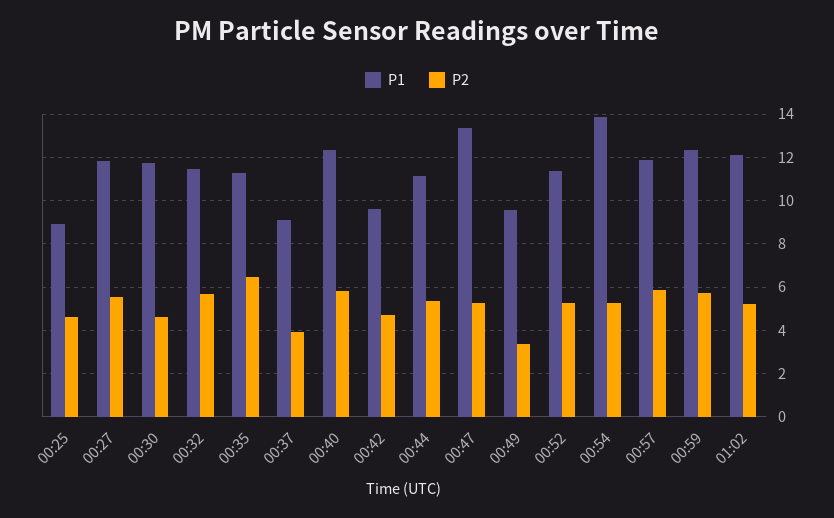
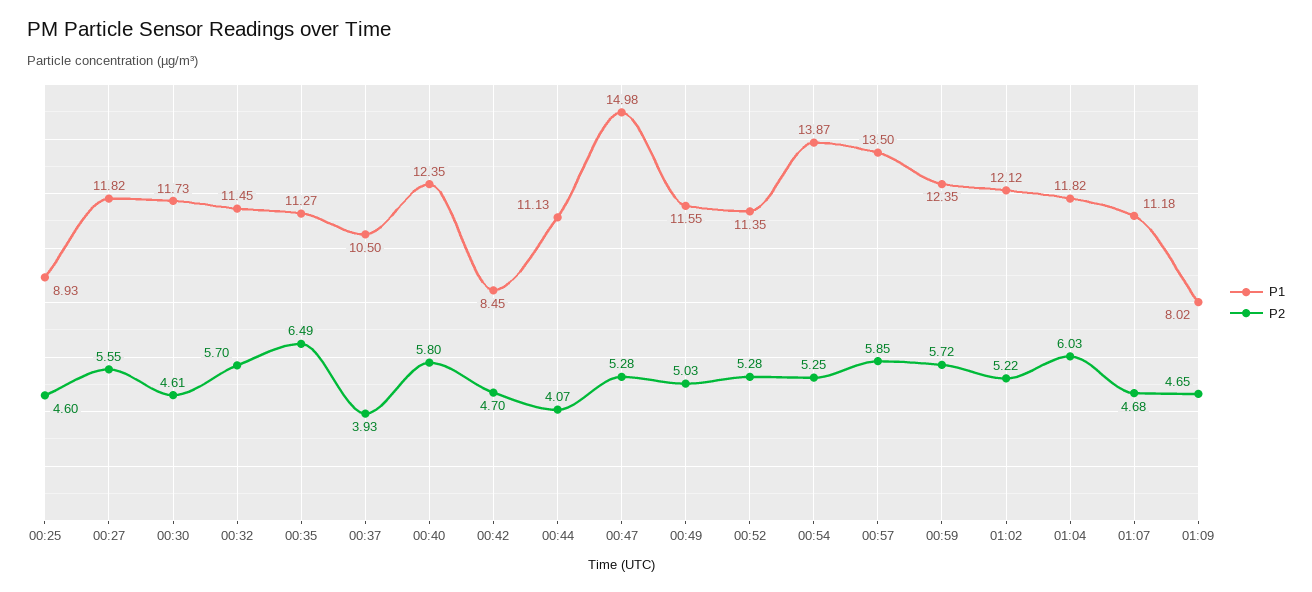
P1, 00:37: 9 -> 10.5
P1, 00:42: 9.5 -> 8.45
P2, 00:44: 5.5 -> 4.07
P1, 00:47: 13.5 -> 14.98
P1, 00:49: 9.5 -> 11.55
P2, 00:49: 3.5 -> 5.03
P1, 00:57: 12 -> 13.5
P1, 01:04: none -> 11.82
P2, 01:04: none -> 6.03
P1, 01:07: none -> 11.18
P2, 01:07: none -> 4.68
P1, 01:09: none -> 8.02
P2, 01:09: none -> 4.65

